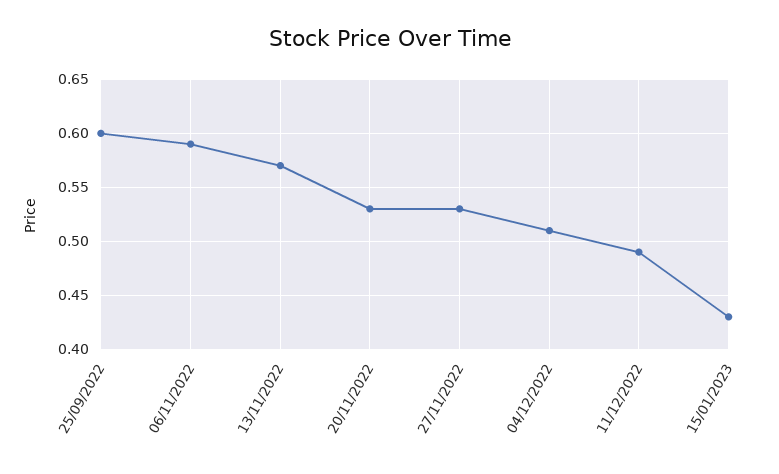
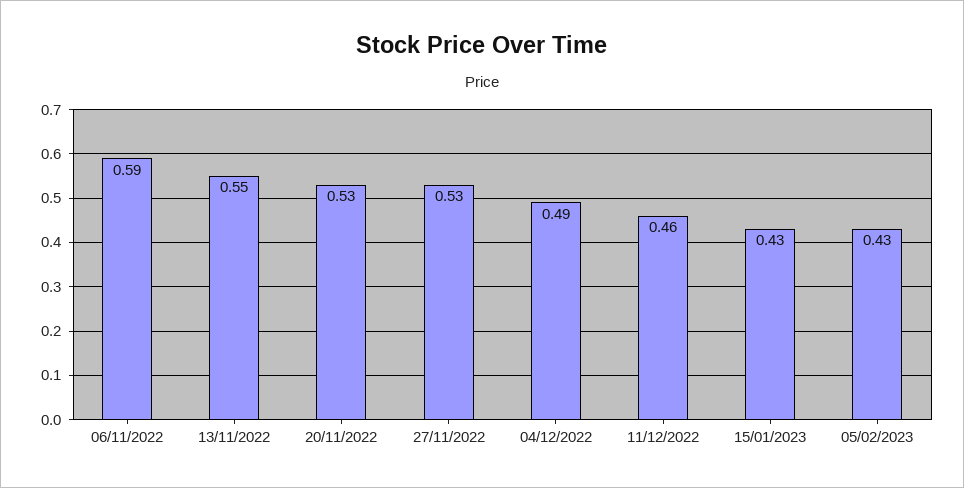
25/09/2022: 0.6 -> none
13/11/2022: 0.57 -> 0.55
04/12/2022: 0.51 -> 0.49
11/12/2022: 0.49 -> 0.46
05/02/2023: none -> 0.43

